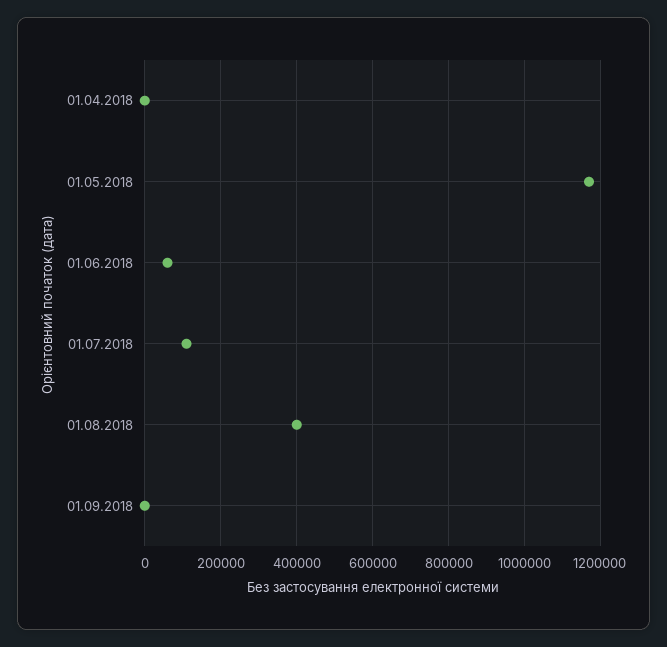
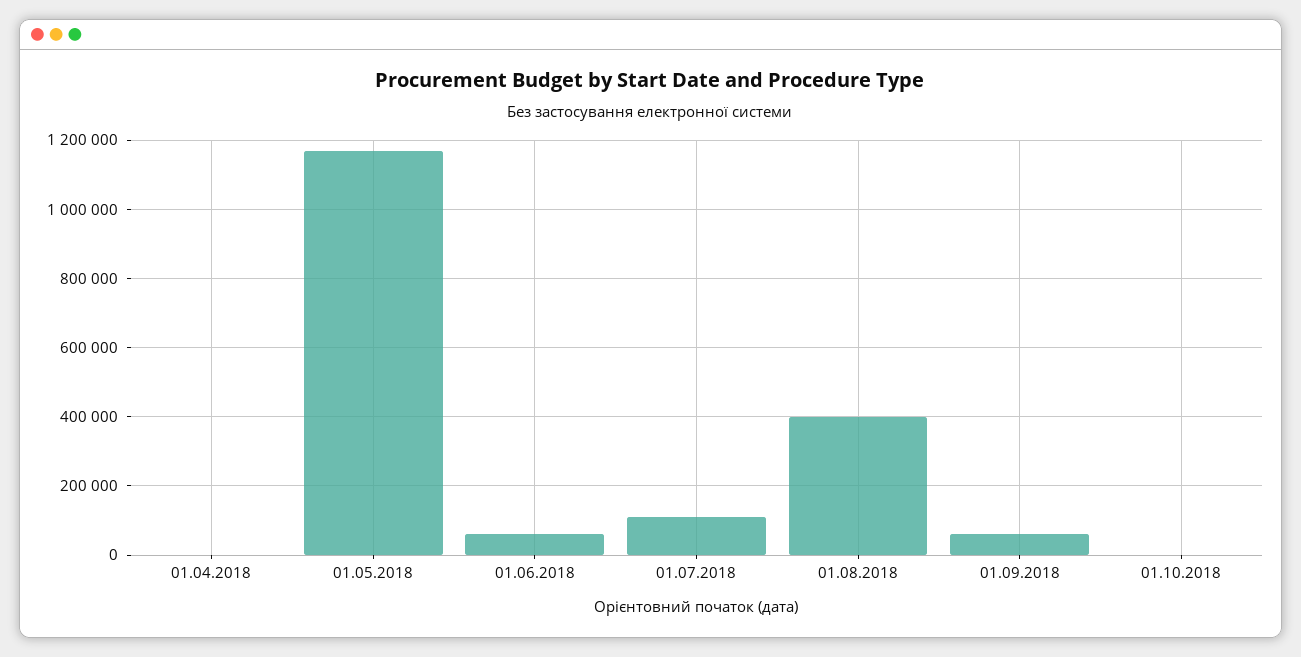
01.09.2018: 0 -> 60000
01.10.2018: none -> 0

